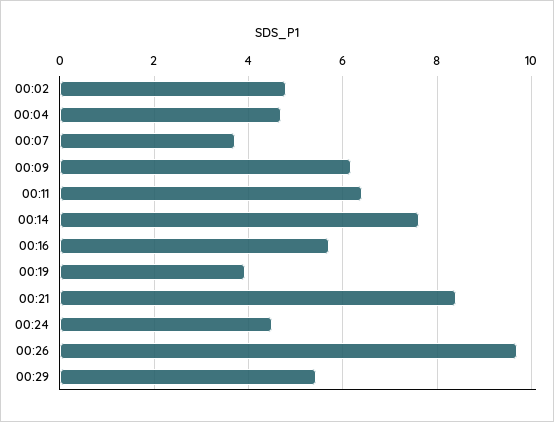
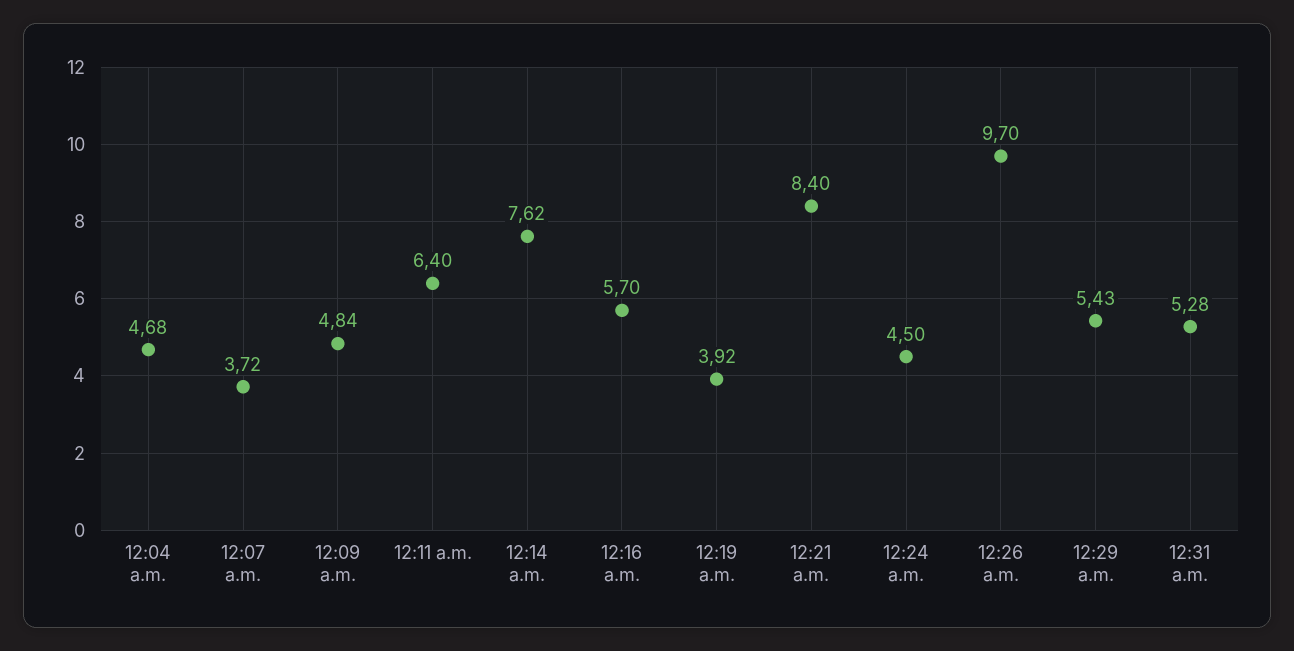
00:02: 4.8 -> none
00:09: 6.2 -> 4.84
12:31 a.m.: none -> 5.28

